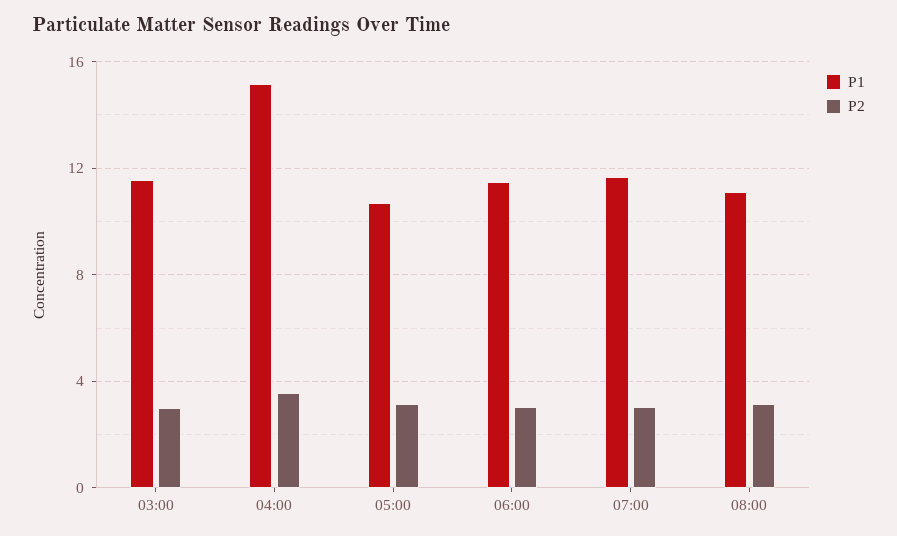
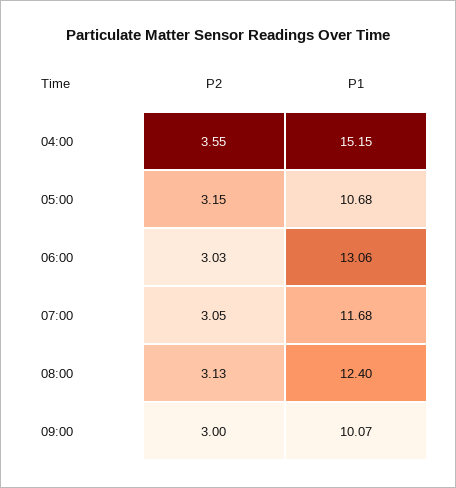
P1, 03:00: 11.5 -> none
P2, 03:00: 3 -> none
P1, 06:00: 11.5 -> 13.06
P1, 08:00: 11 -> 12.4
P2, 09:00: none -> 3
P1, 09:00: none -> 10.07

